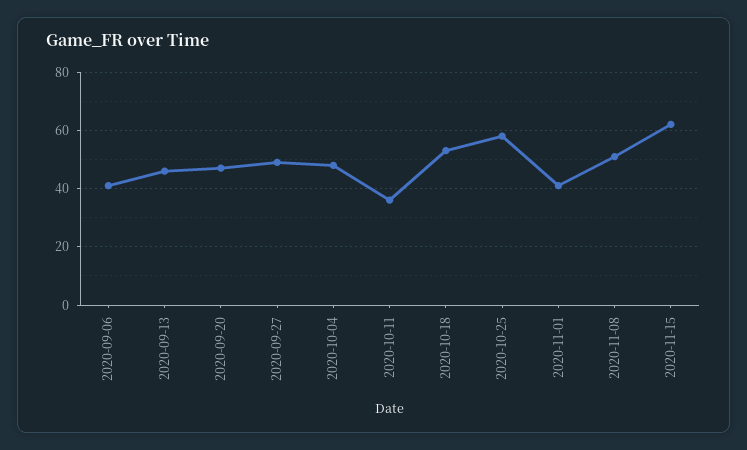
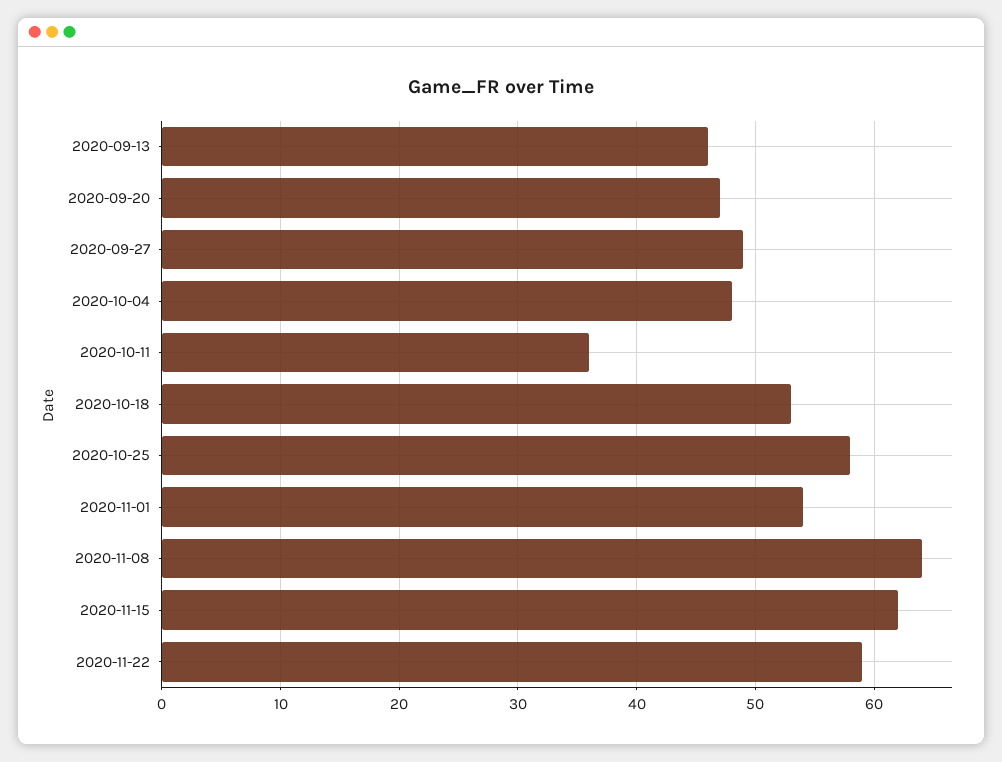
2020-09-06: 40 -> none
2020-11-01: 40 -> 54
2020-11-08: 50 -> 64
2020-11-22: none -> 59

